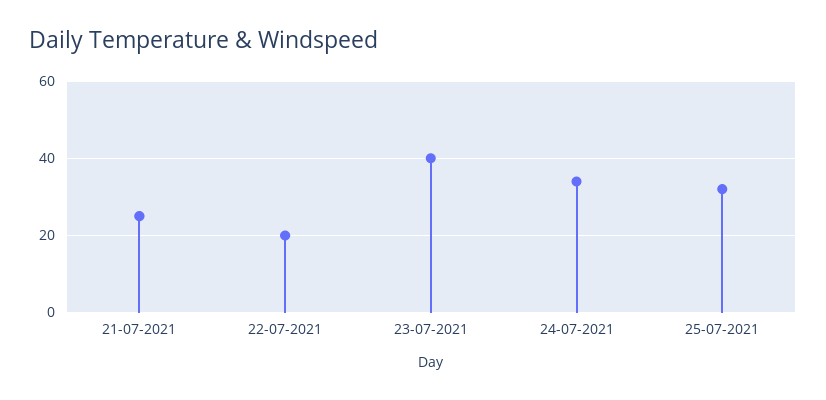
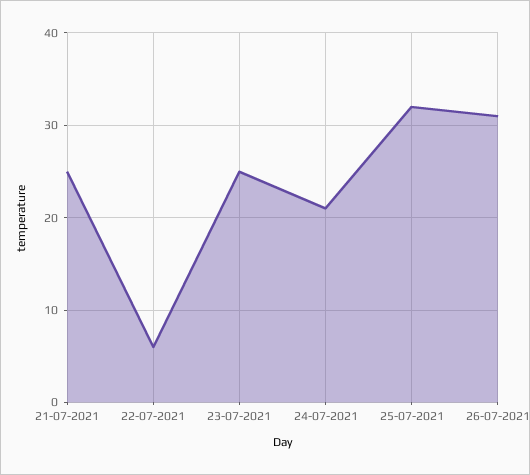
22-07-2021: 20 -> 6
23-07-2021: 40 -> 25
24-07-2021: 35 -> 21
26-07-2021: none -> 31

